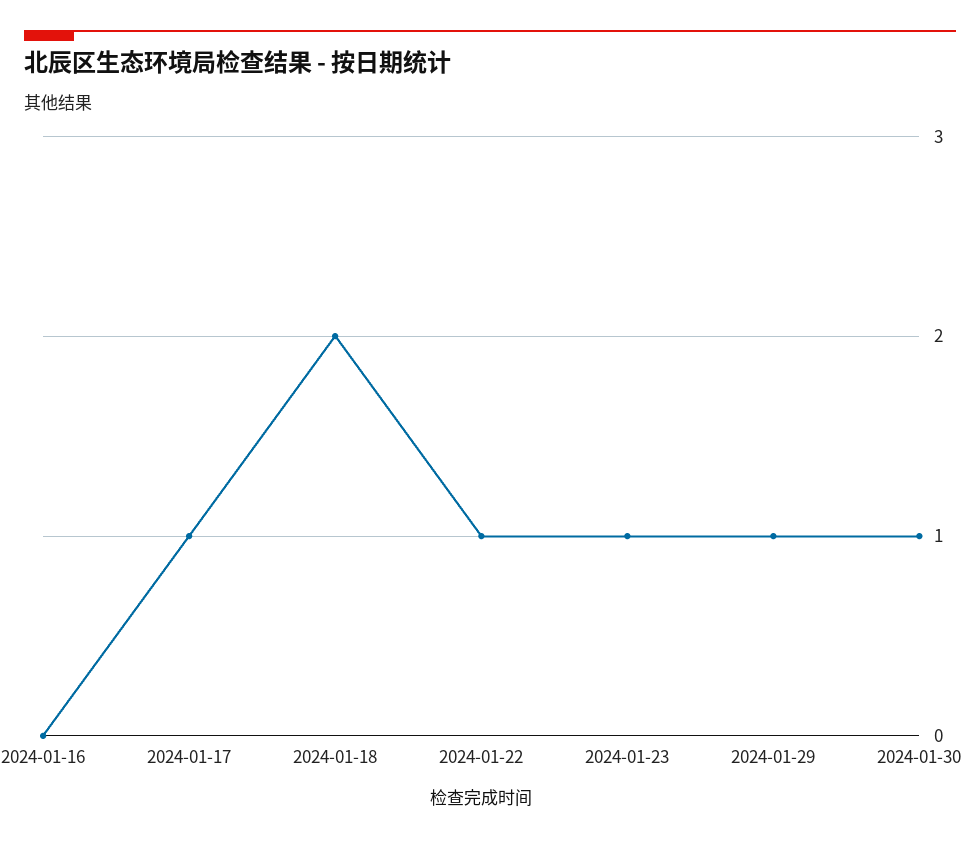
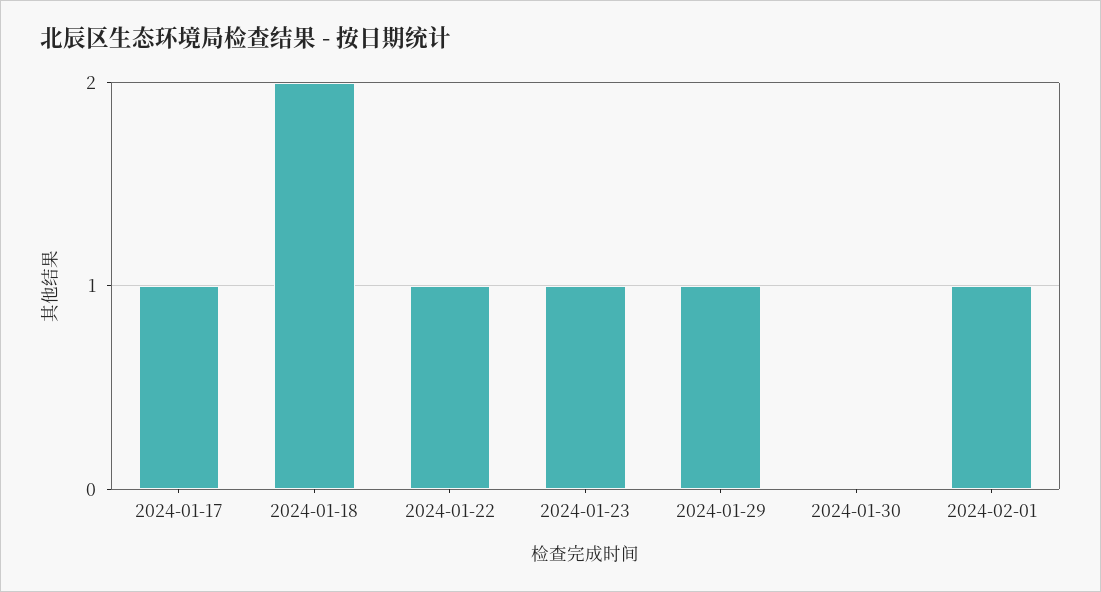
2024-01-16: 0 -> none
2024-01-30: 1 -> 0
2024-02-01: none -> 1

